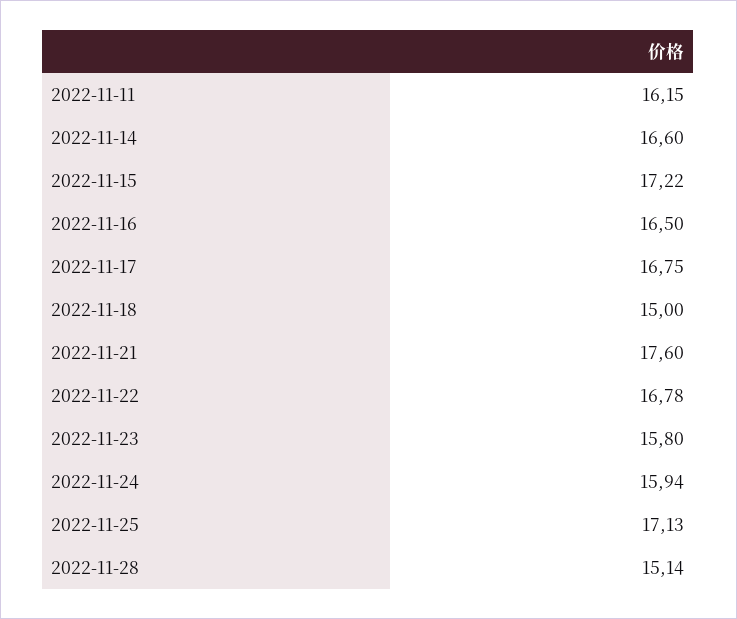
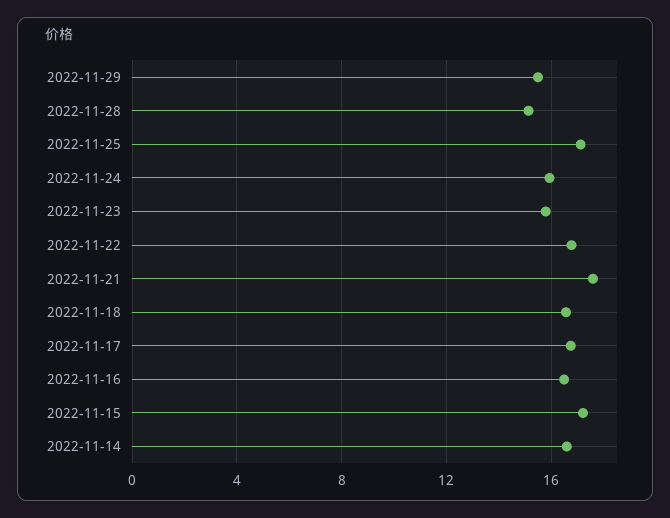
2022-11-11: 16.15 -> none
2022-11-18: 15 -> 16.5
2022-11-29: none -> 15.5

